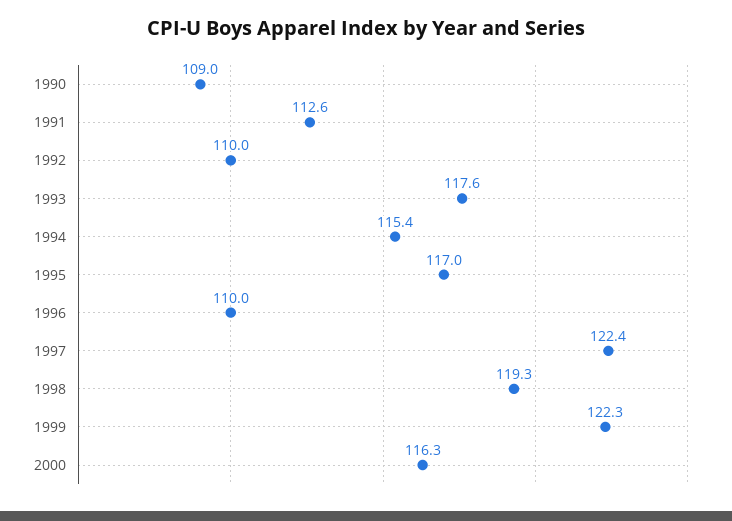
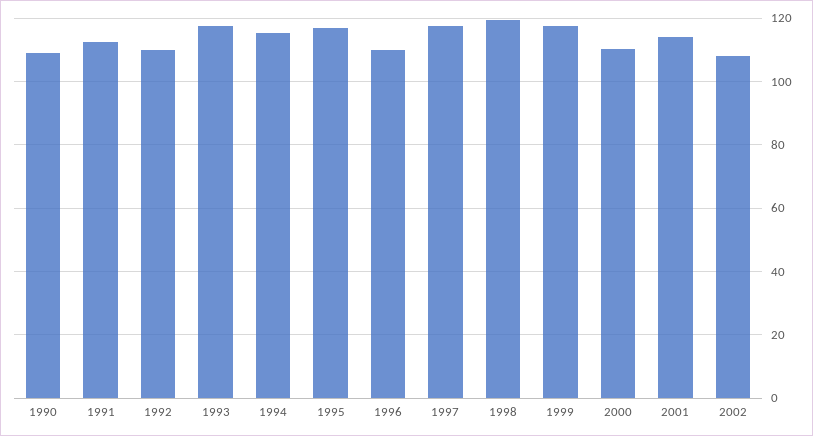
1997: 122.4 -> 118
1999: 122.3 -> 118
2000: 116.3 -> 110
2001: none -> 114
2002: none -> 108

